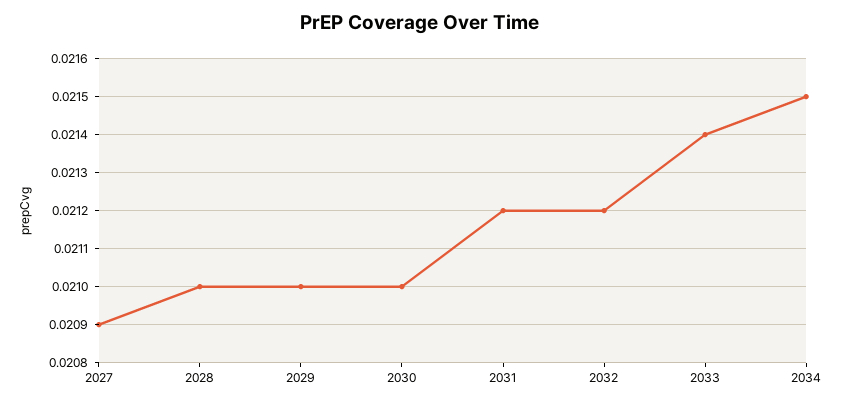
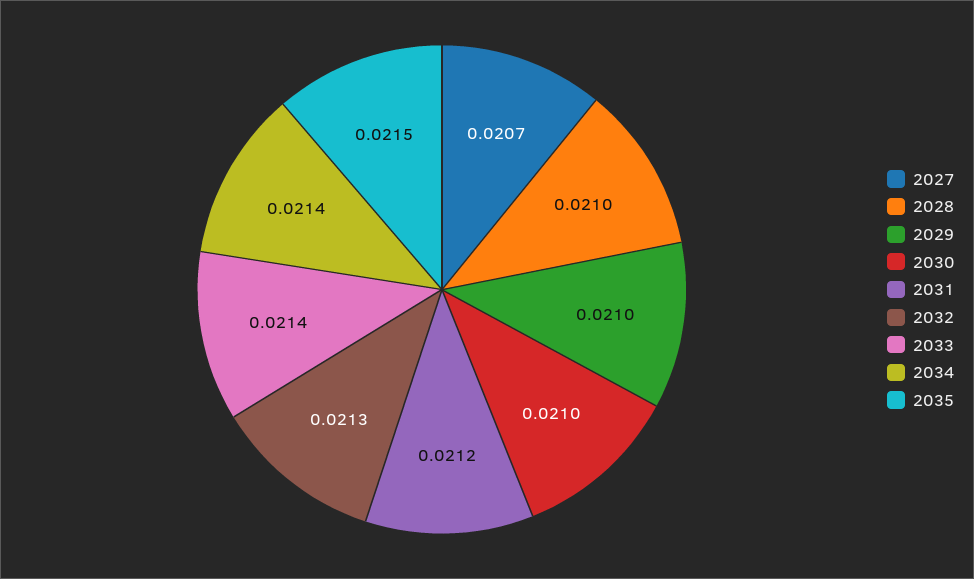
2027: 0.0209 -> 0.0207
2032: 0.0212 -> 0.0213
2034: 0.0215 -> 0.0214
2035: none -> 0.0215

